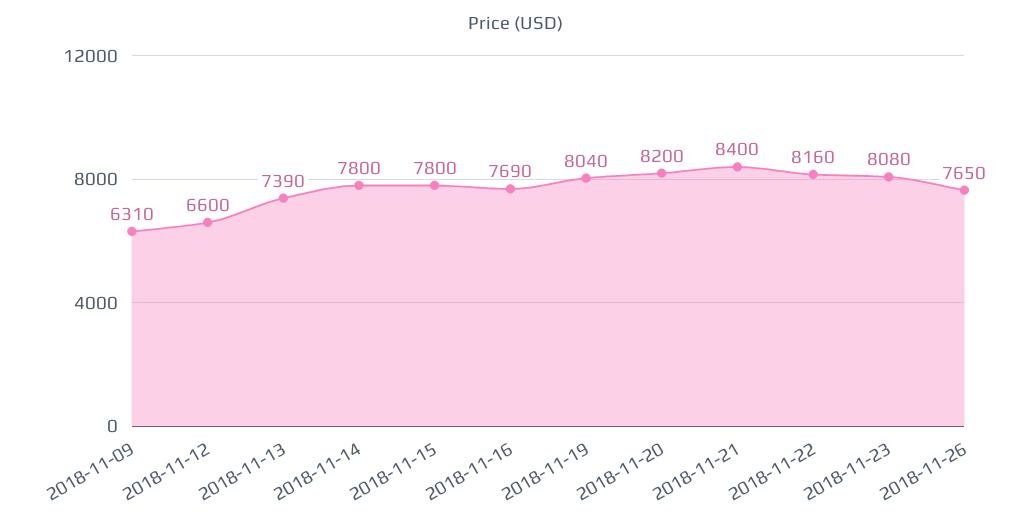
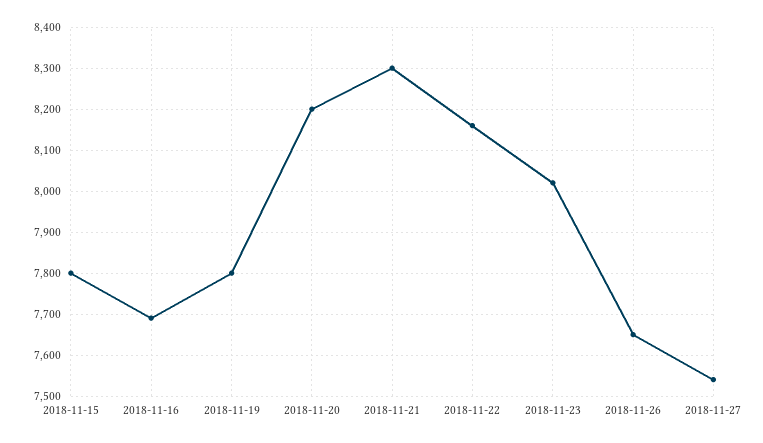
2018-11-09: 6310 -> none
2018-11-12: 6600 -> none
2018-11-13: 7390 -> none
2018-11-14: 7800 -> none
2018-11-19: 8040 -> 7800
2018-11-21: 8400 -> 8300
2018-11-23: 8080 -> 8020
2018-11-27: none -> 7540

